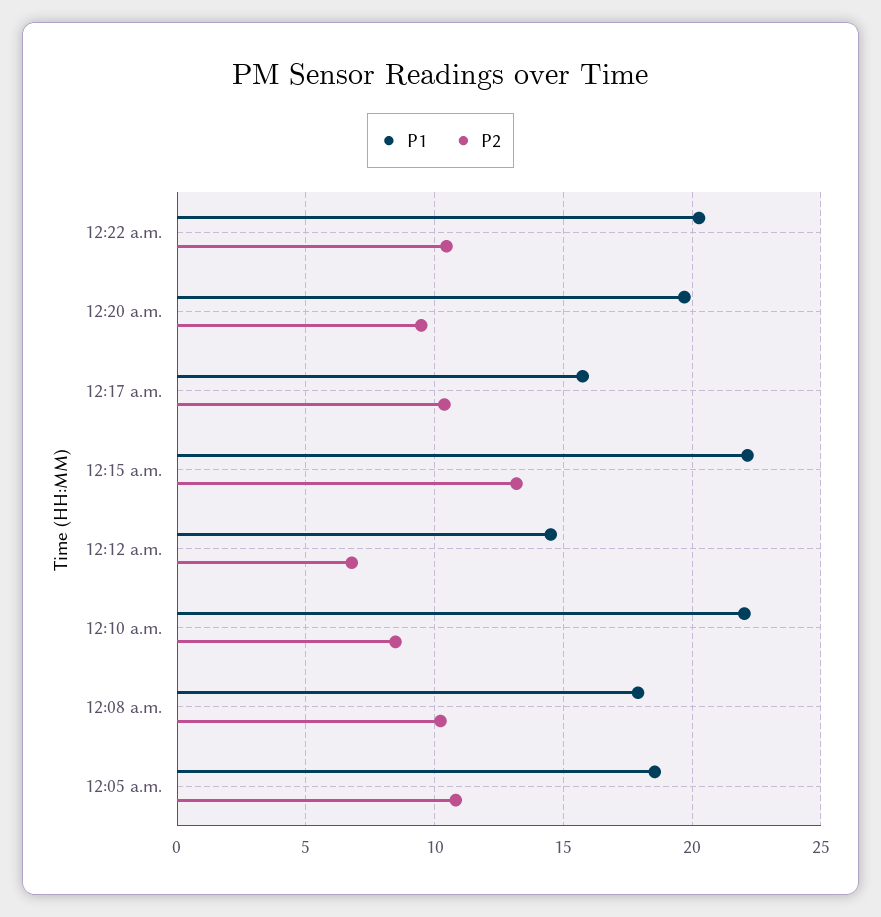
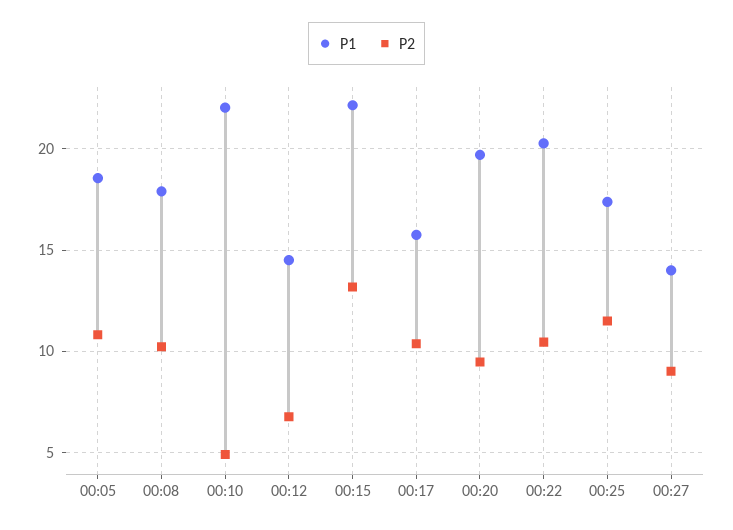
P2, 12:10 a.m.: 8.5 -> 5
P1, 00:25: none -> 17.5
P2, 00:25: none -> 11.5
P1, 00:27: none -> 14
P2, 00:27: none -> 9

